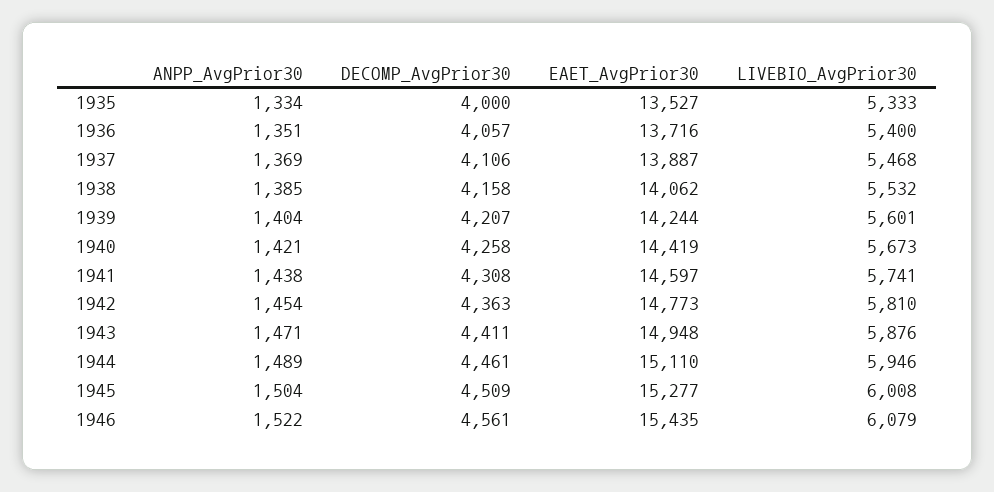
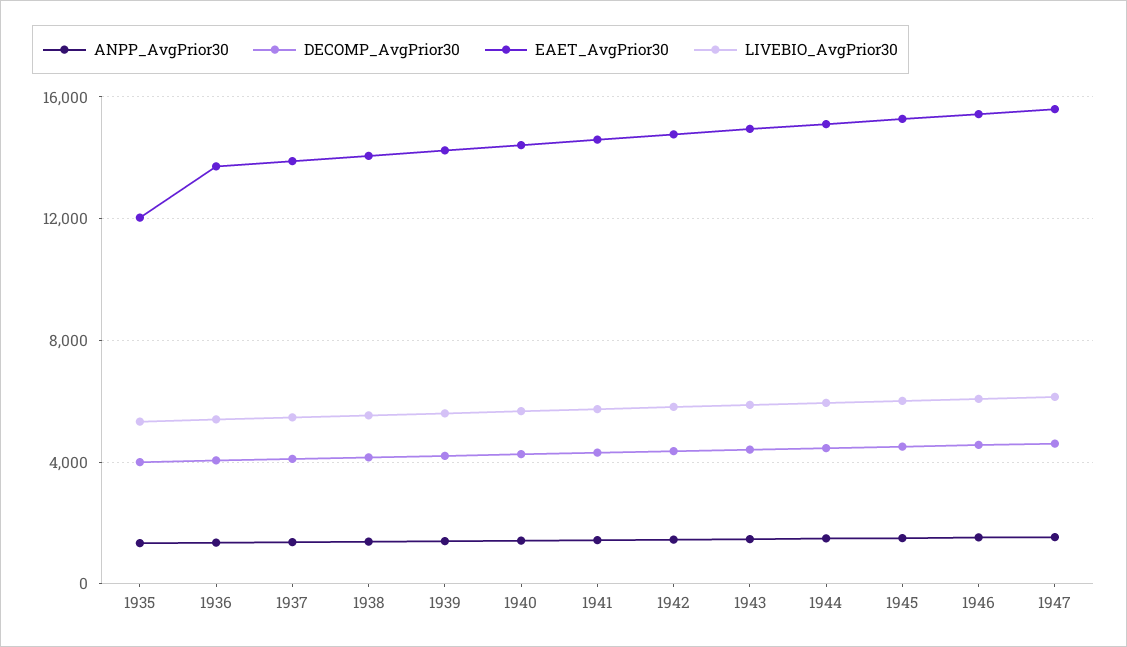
EAET_AvgPrior30, 1935: 13527 -> 12000
ANPP_AvgPrior30, 1947: none -> 1500
DECOMP_AvgPrior30, 1947: none -> 4500
EAET_AvgPrior30, 1947: none -> 15500
LIVEBIO_AvgPrior30, 1947: none -> 6000

